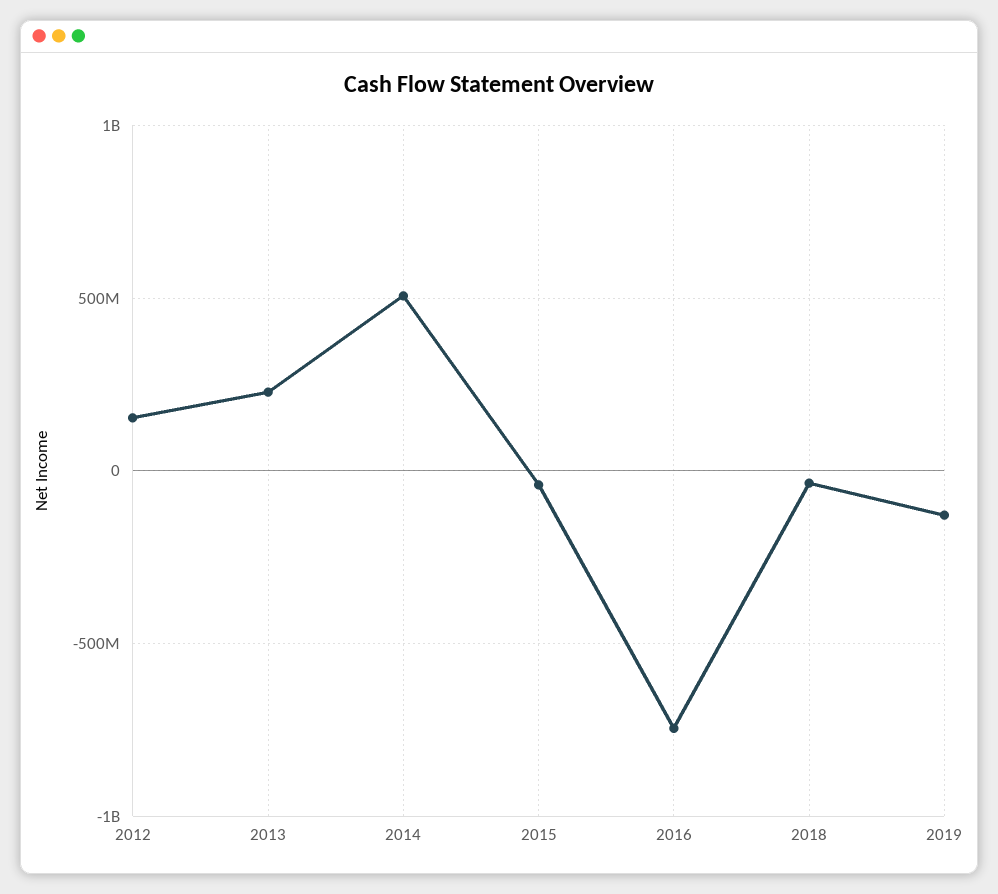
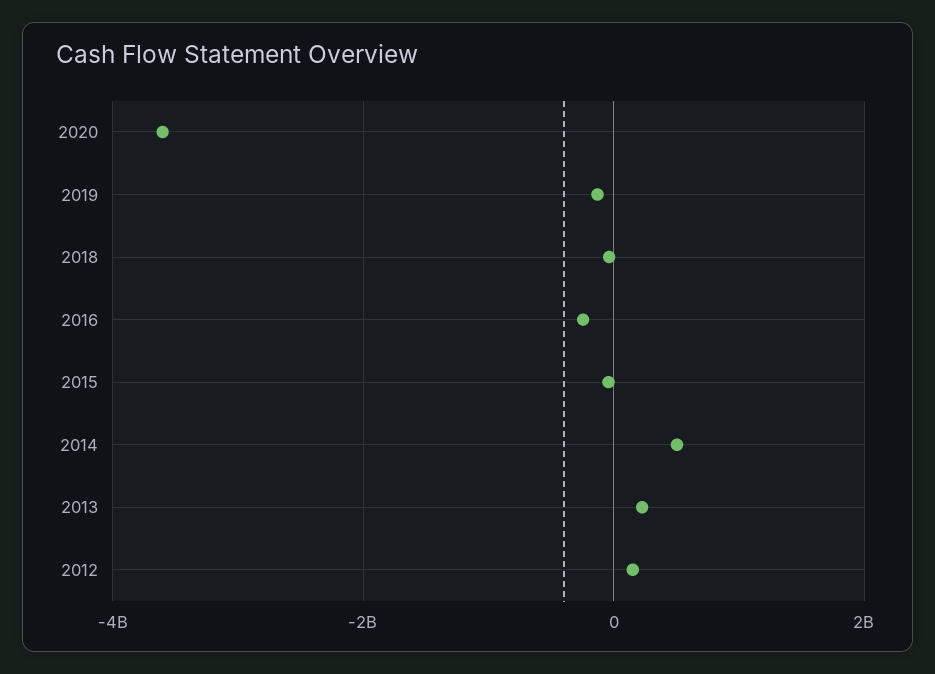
2016: -750000000 -> -200000000
2020: none -> -3600000000

